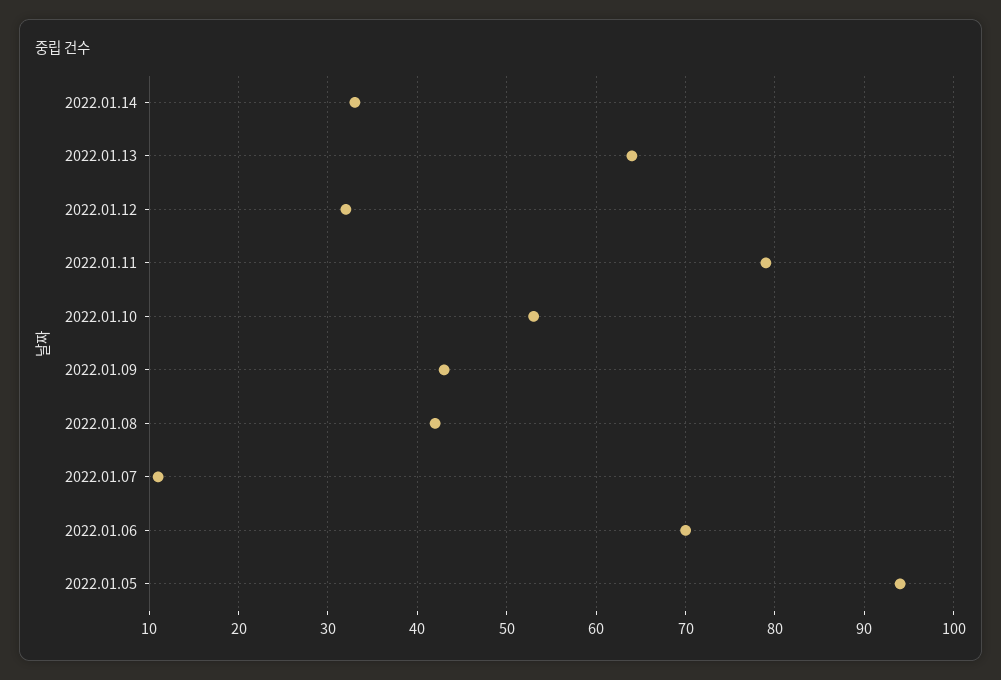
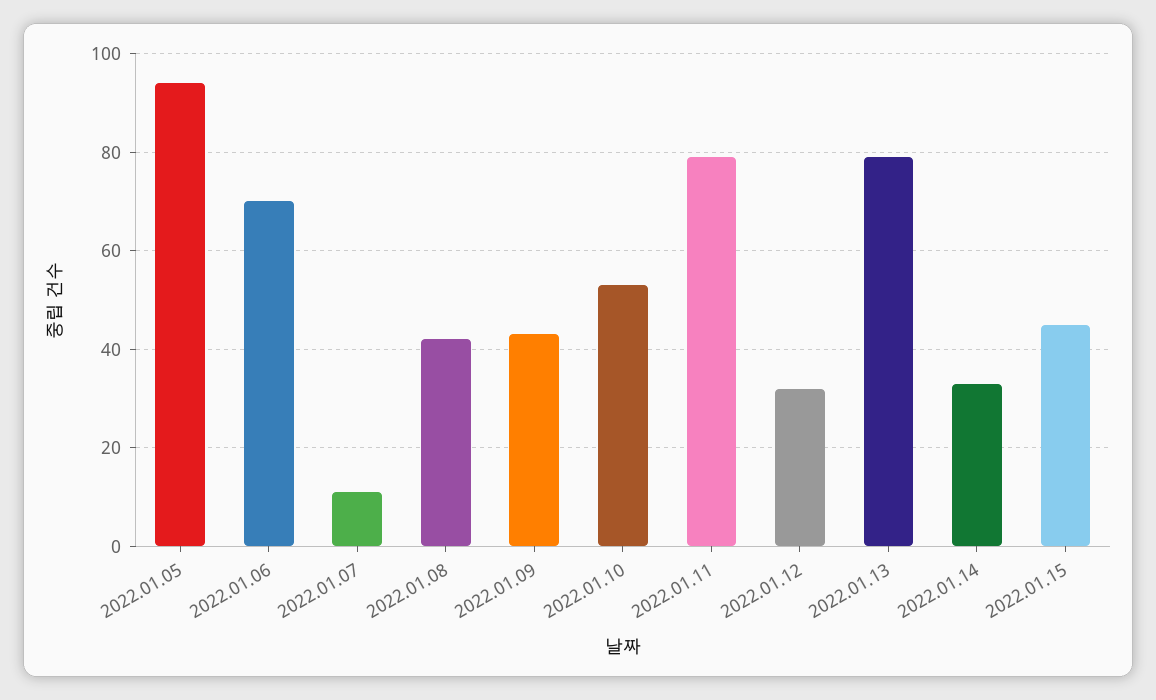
2022.01.13: 64 -> 80
2022.01.15: none -> 45

